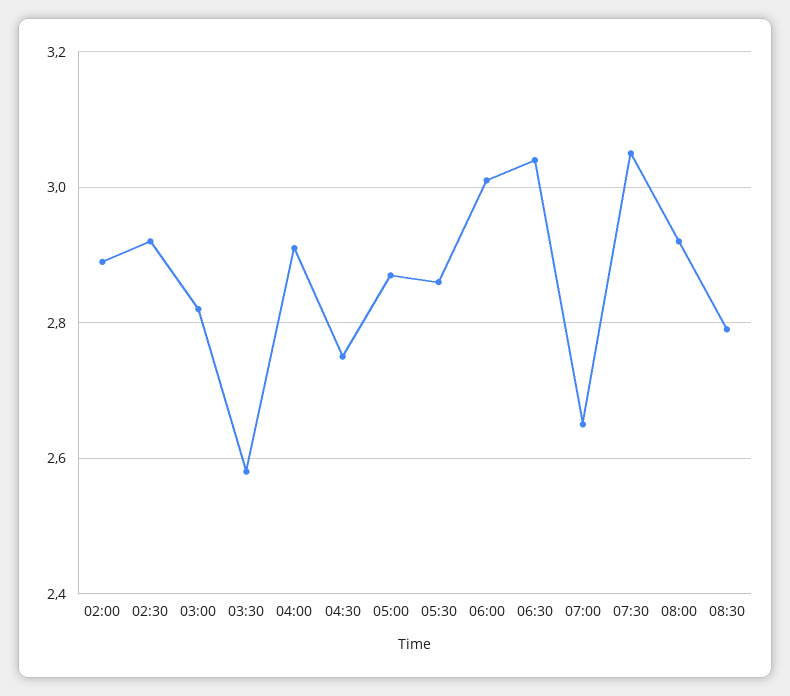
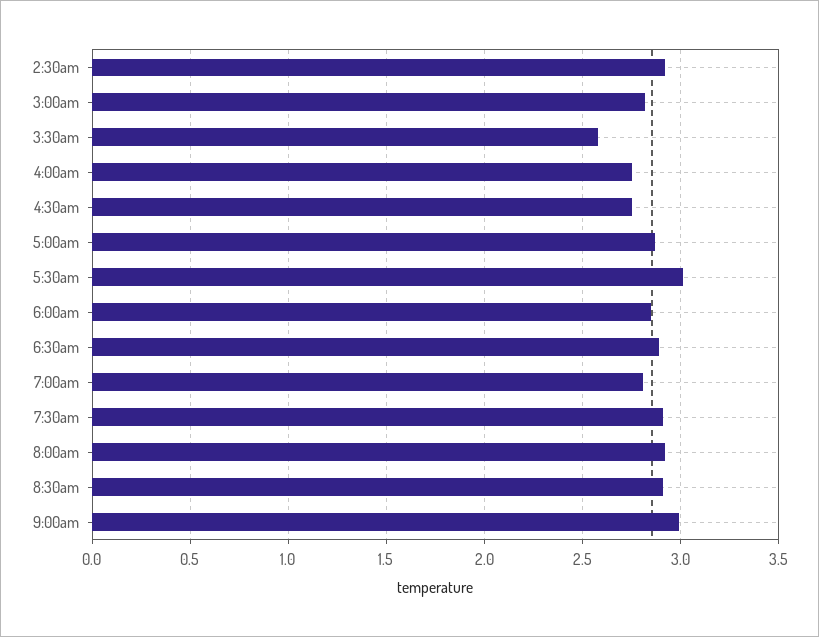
02:00: 2.9 -> none
04:00: 2.9 -> 2.75
05:30: 2.85 -> 3
06:00: 3 -> 2.85
06:30: 3.05 -> 2.9
07:00: 2.65 -> 2.8
07:30: 3.05 -> 2.9
08:30: 2.8 -> 2.9
9:00am: none -> 3

